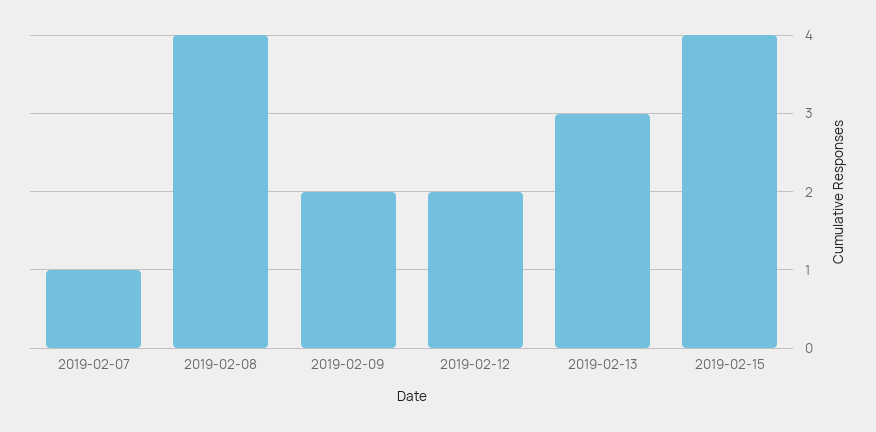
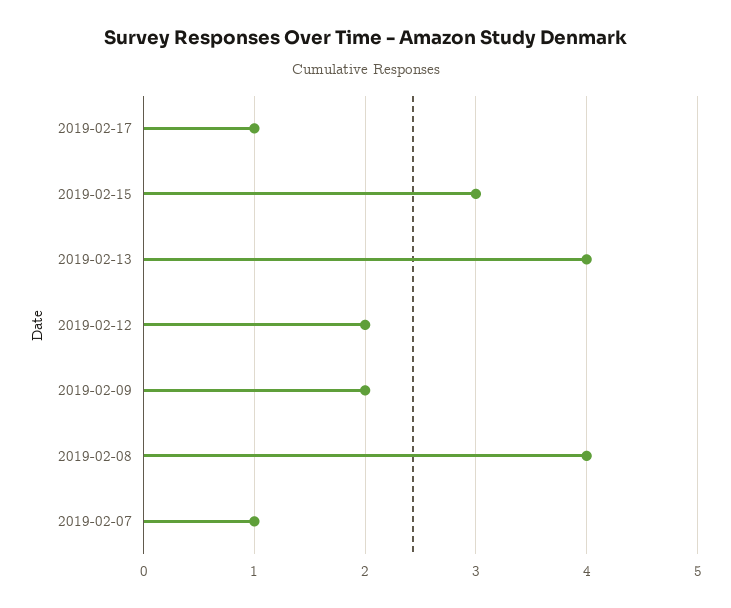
2019-02-13: 3 -> 4
2019-02-15: 4 -> 3
2019-02-17: none -> 1

